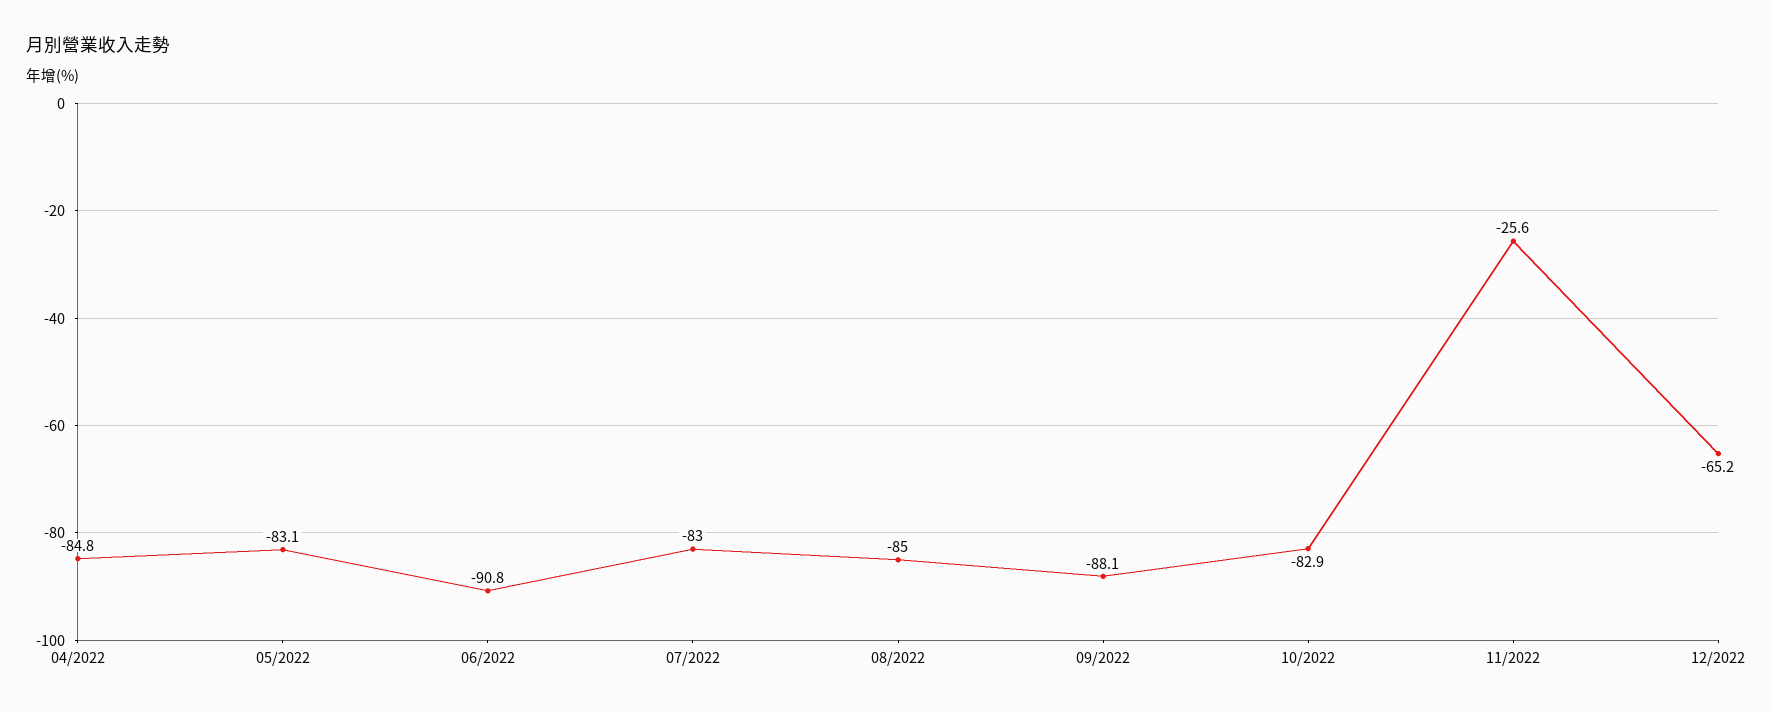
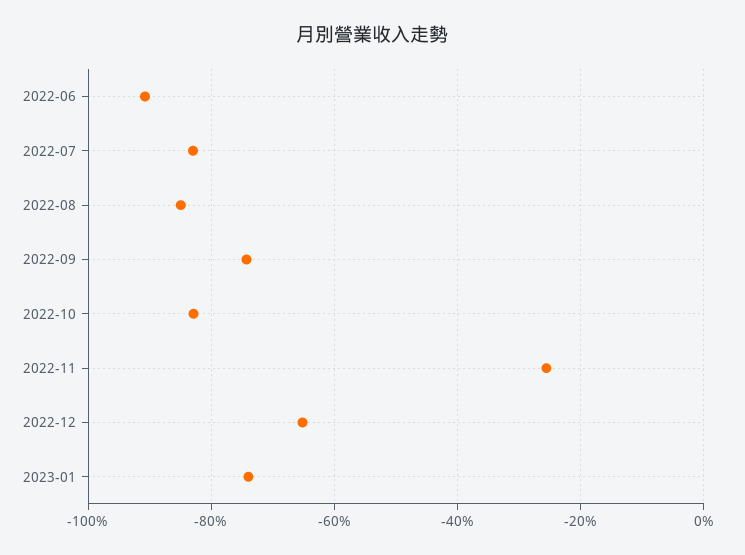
04/2022: -84.8 -> none
05/2022: -83.1 -> none
09/2022: -88.1 -> -74
2023-01: none -> -74

